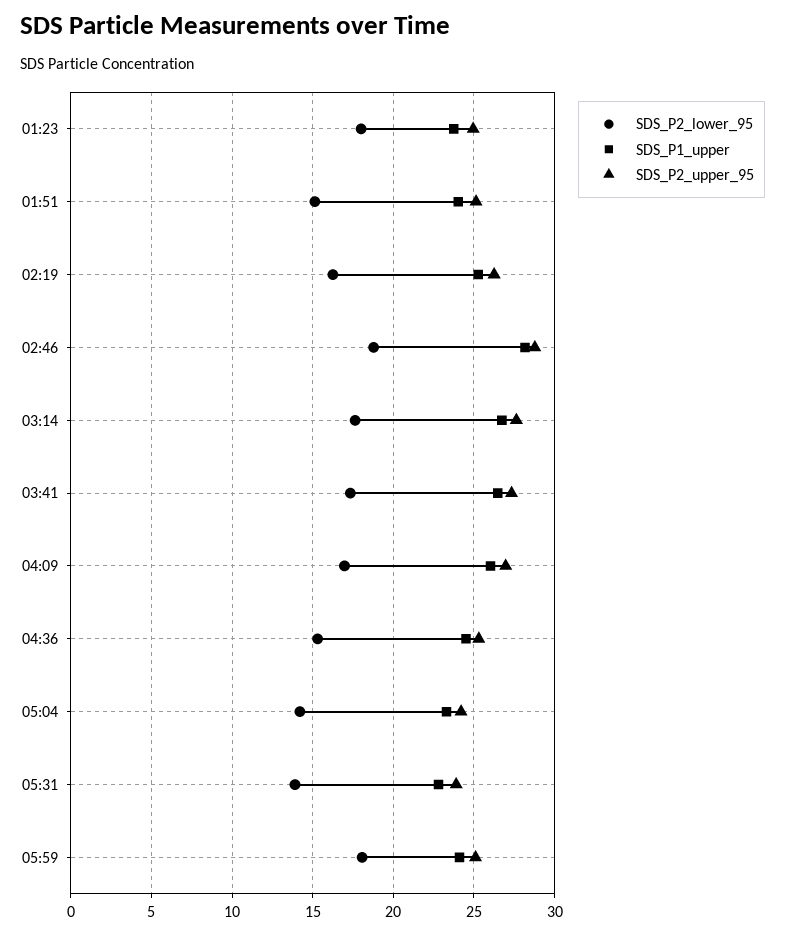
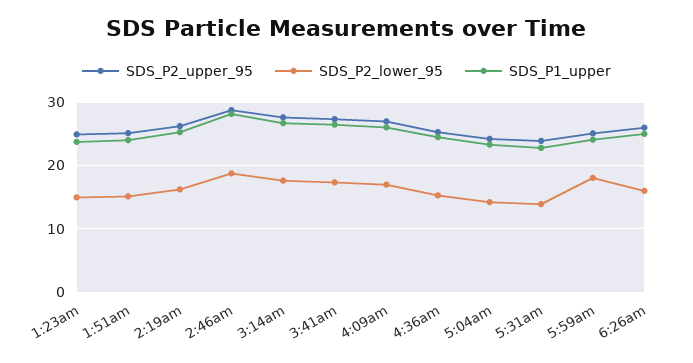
SDS_P2_lower_95, 01:23: 18 -> 15
SDS_P2_upper_95, 6:26am: none -> 26
SDS_P2_lower_95, 6:26am: none -> 16
SDS_P1_upper, 6:26am: none -> 25

